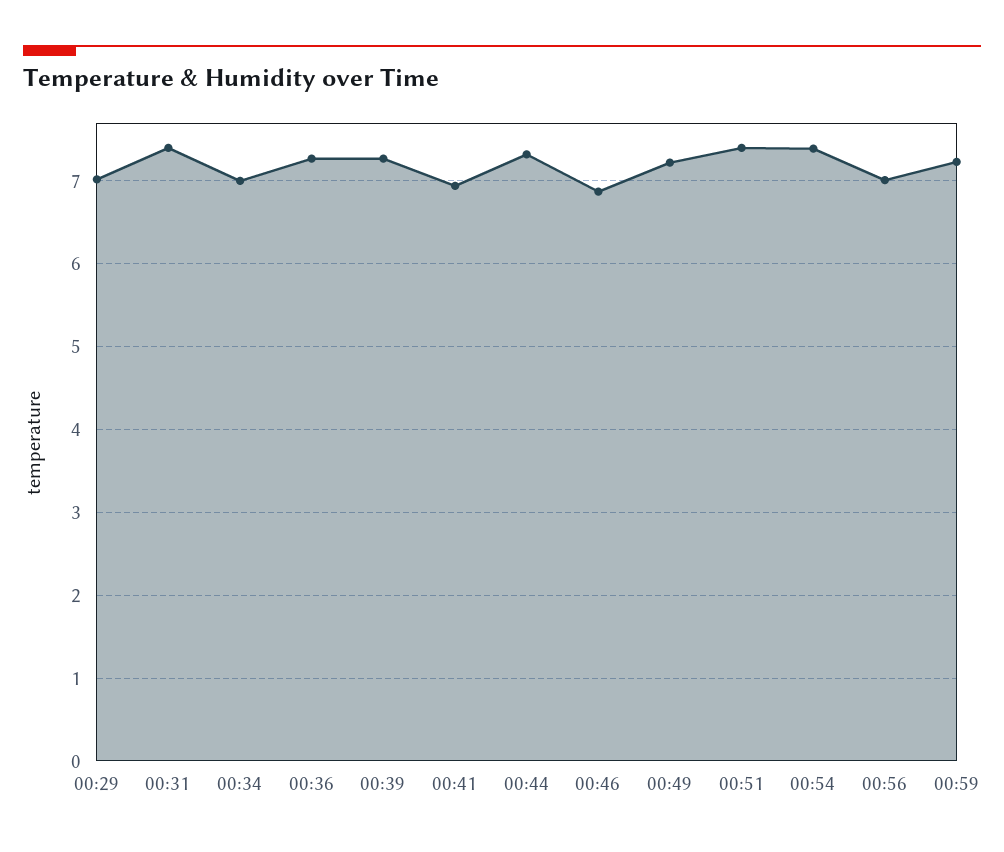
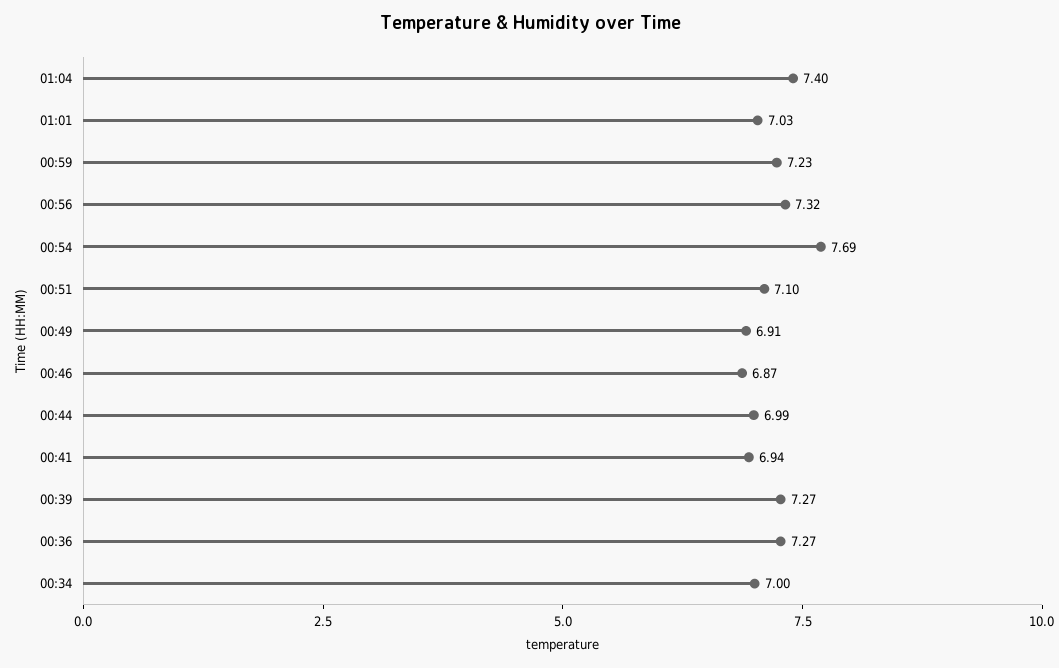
00:29: 7 -> none
00:31: 7.4 -> none
00:44: 7.3 -> 6.99
00:49: 7.2 -> 6.91
00:51: 7.4 -> 7.1
00:54: 7.4 -> 7.69
00:56: 7 -> 7.32
01:04: none -> 7.4
01:01: none -> 7.03

